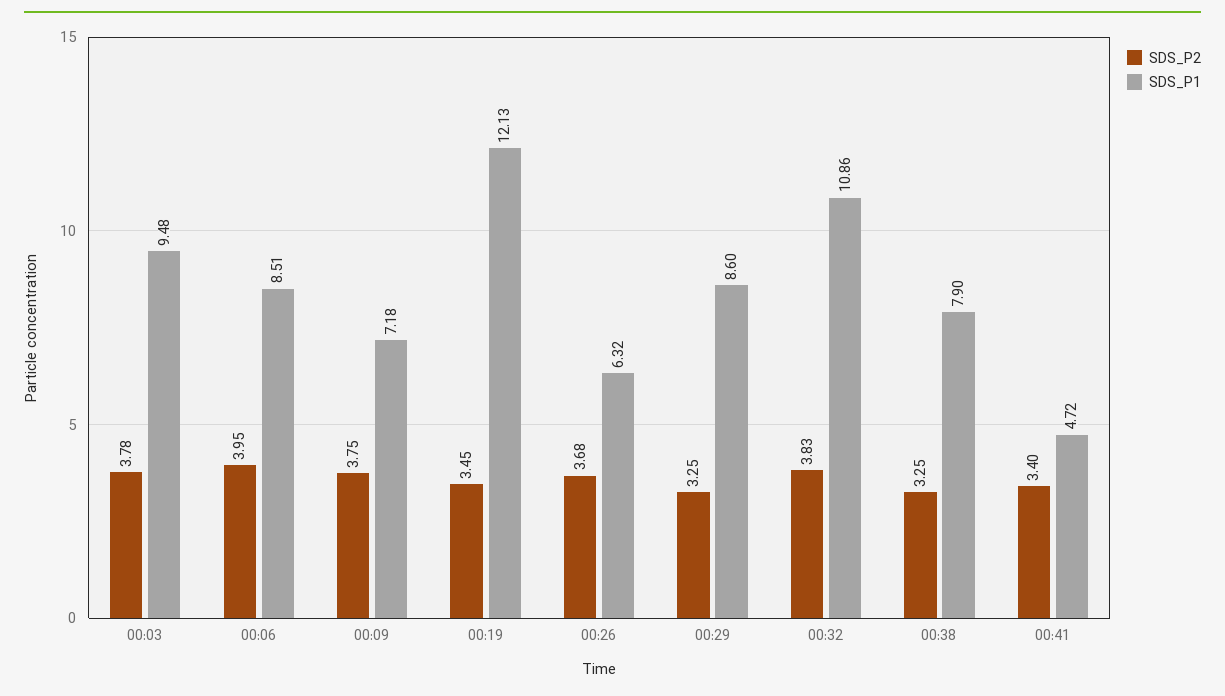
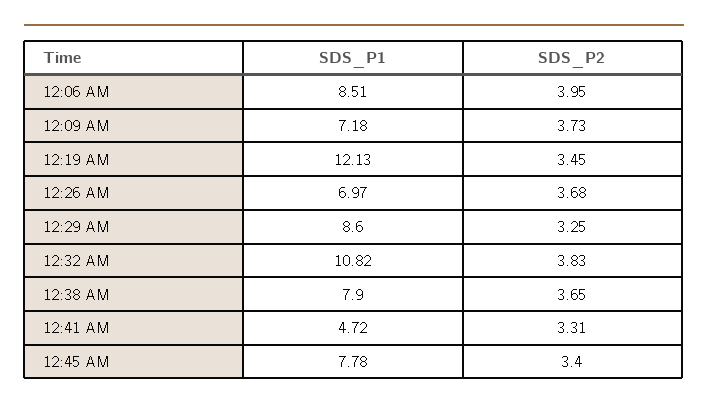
SDS_P2, 00:03: 3.78 -> none
SDS_P1, 00:03: 9.48 -> none
SDS_P2, 00:09: 3.75 -> 3.73
SDS_P1, 00:26: 6.32 -> 6.97
SDS_P1, 00:32: 10.86 -> 10.82
SDS_P2, 00:38: 3.25 -> 3.65
SDS_P2, 00:41: 3.4 -> 3.31
SDS_P1, 12:45 AM: none -> 7.78
SDS_P2, 12:45 AM: none -> 3.4

